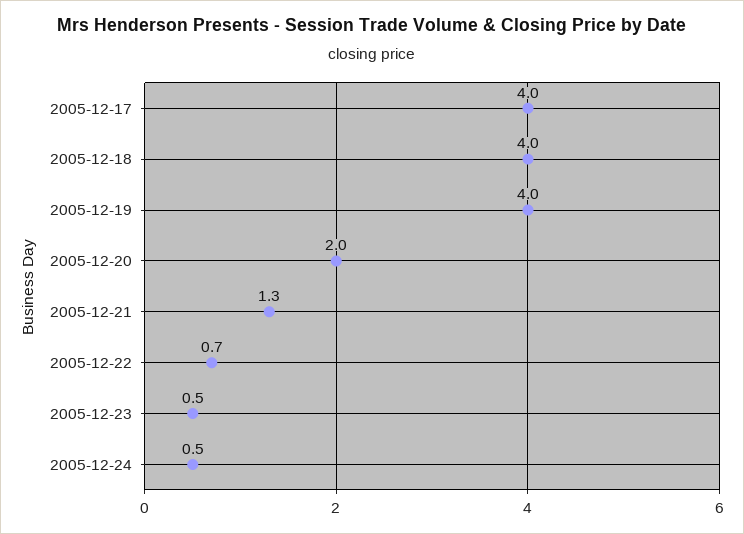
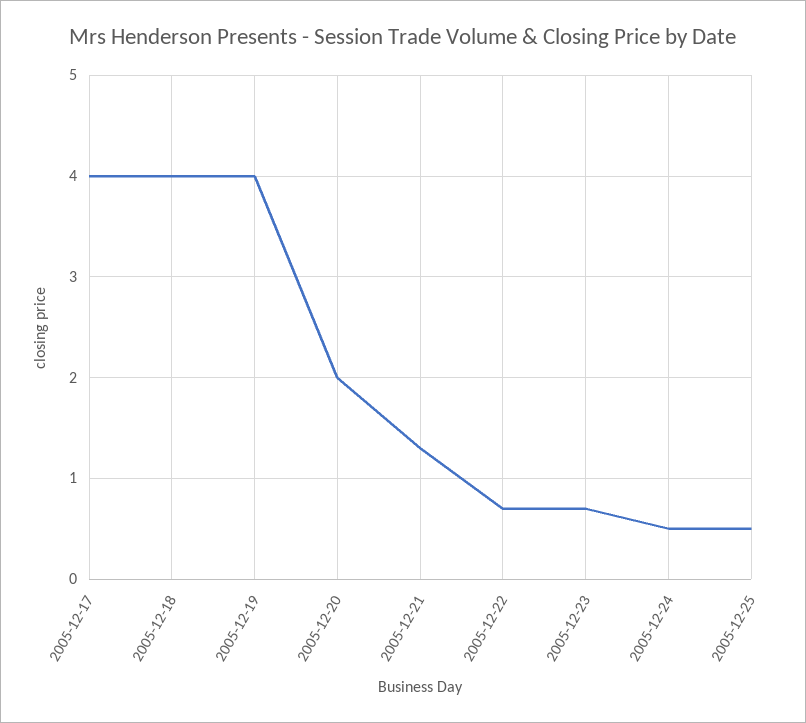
2005-12-23: 0.5 -> 0.7
2005-12-25: none -> 0.5

